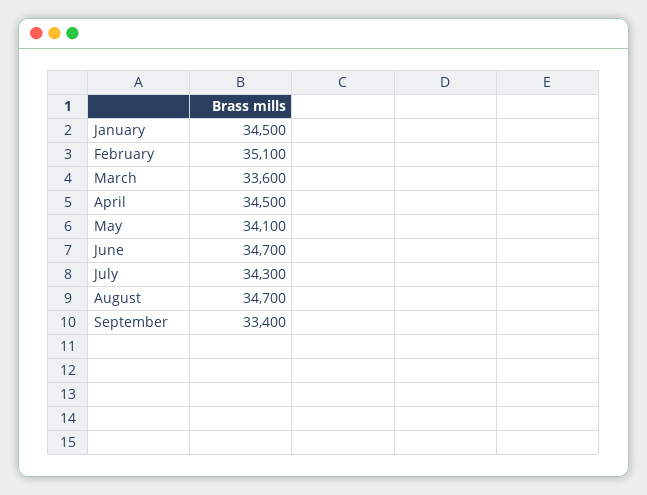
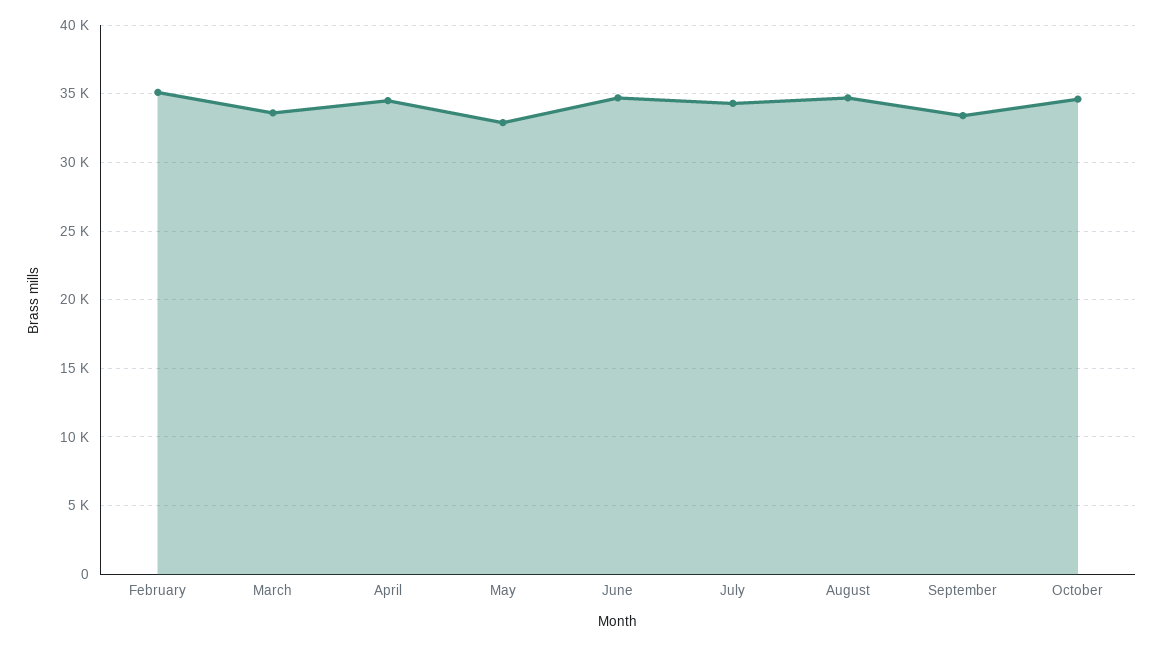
January: 34500 -> none
May: 34100 -> 33000
October: none -> 34500

